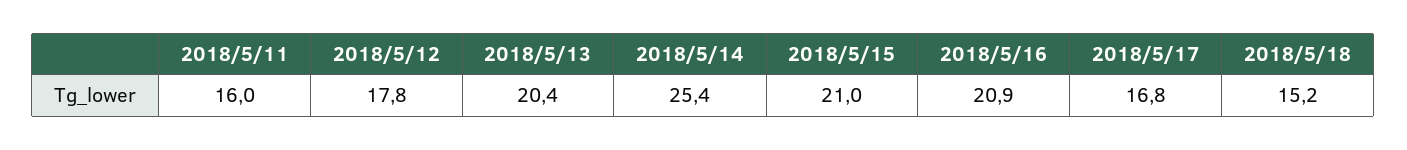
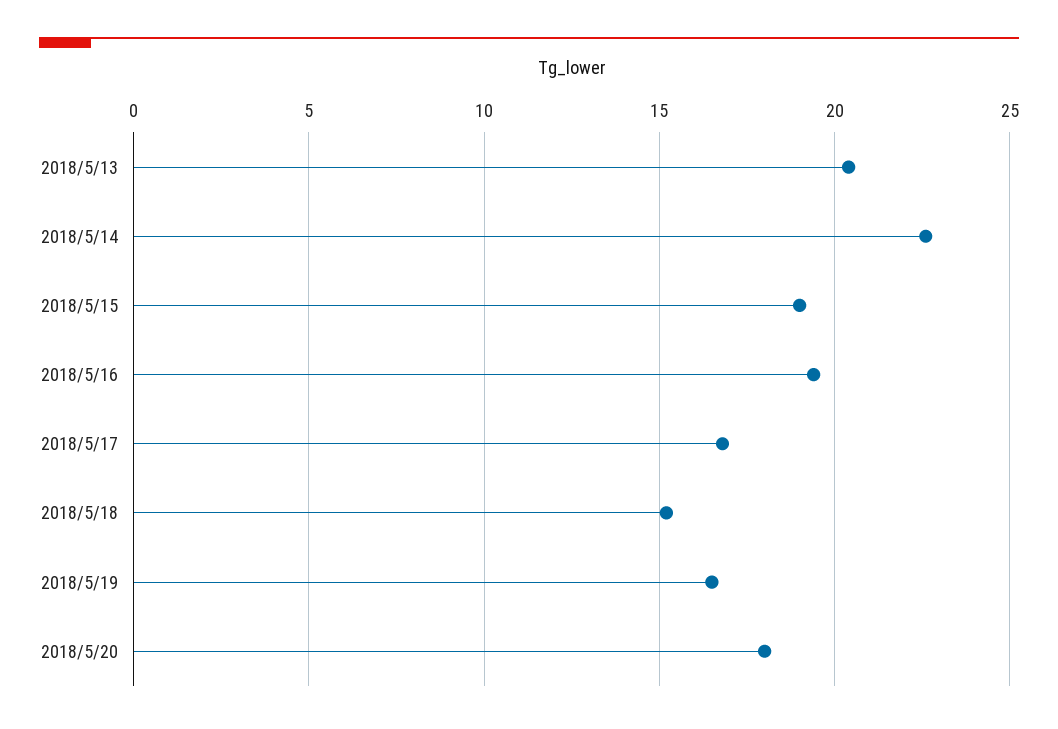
2018/5/11: 16 -> none
2018/5/12: 17.8 -> none
2018/5/14: 25.4 -> 22.5
2018/5/15: 21 -> 19
2018/5/16: 20.9 -> 19.5
2018/5/19: none -> 16.5
2018/5/20: none -> 18

